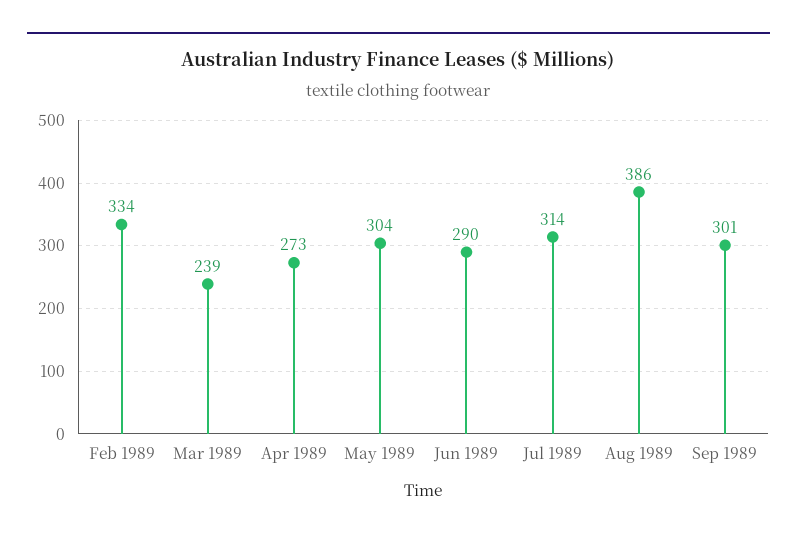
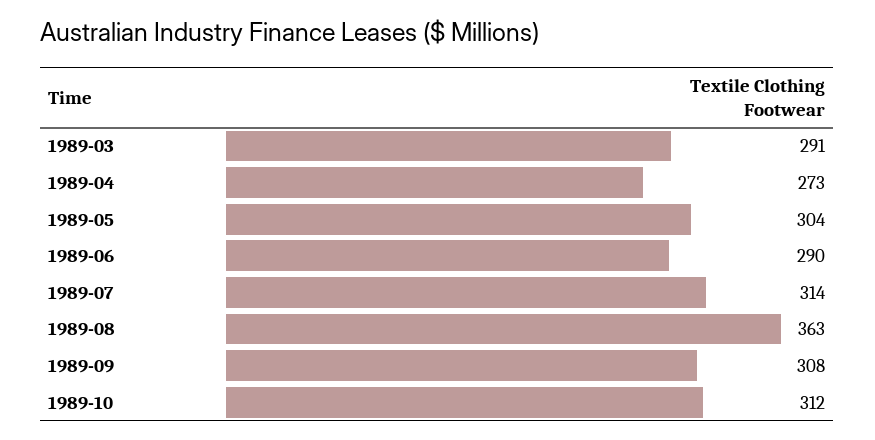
Feb 1989: 334 -> none
Mar 1989: 239 -> 291
Aug 1989: 386 -> 363
Sep 1989: 301 -> 308
1989-10: none -> 312

